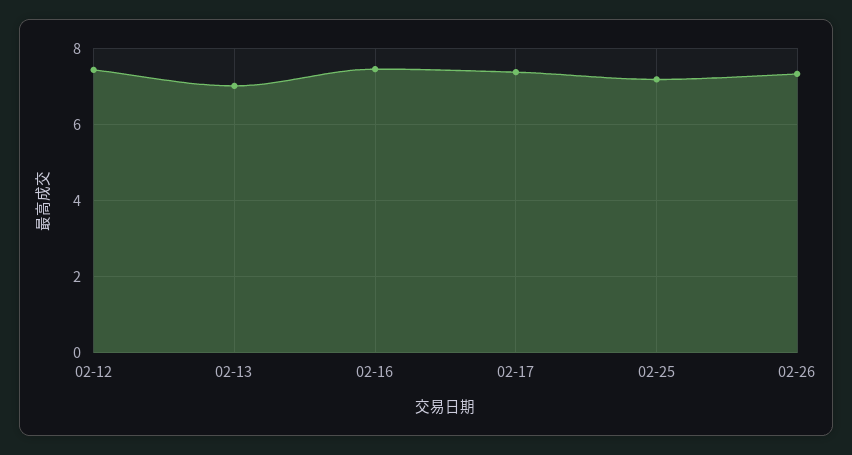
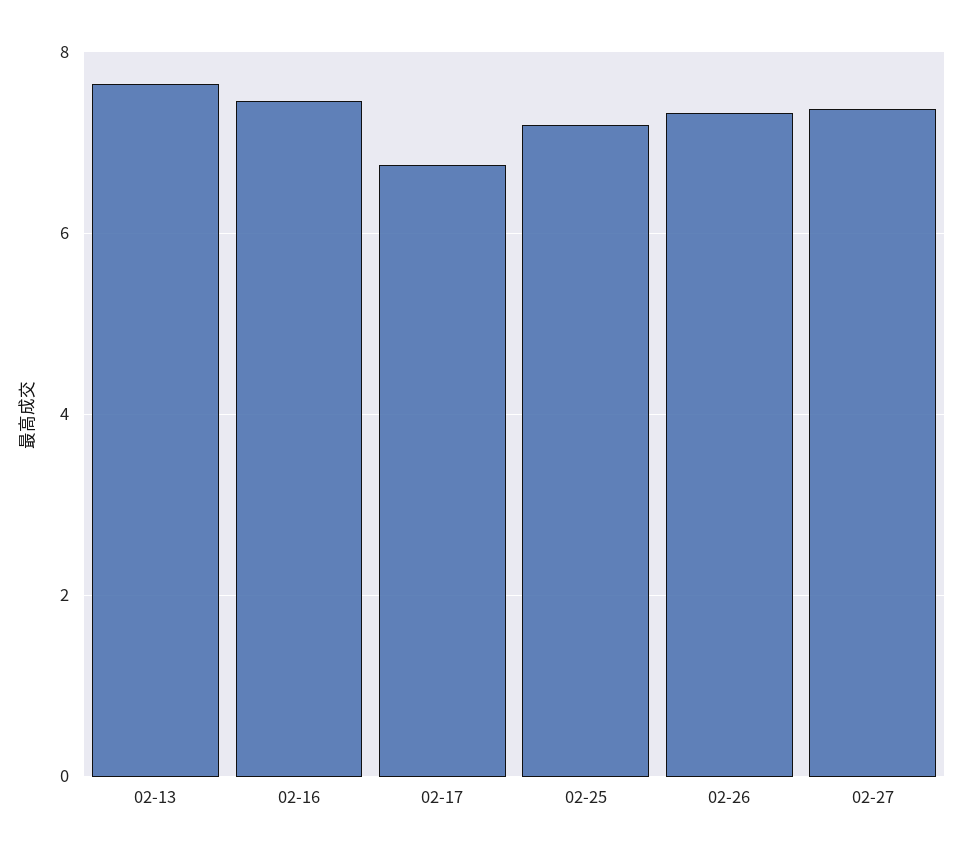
02-12: 7.4 -> none
02-13: 7 -> 7.6
02-17: 7.4 -> 6.8
02-27: none -> 7.4

